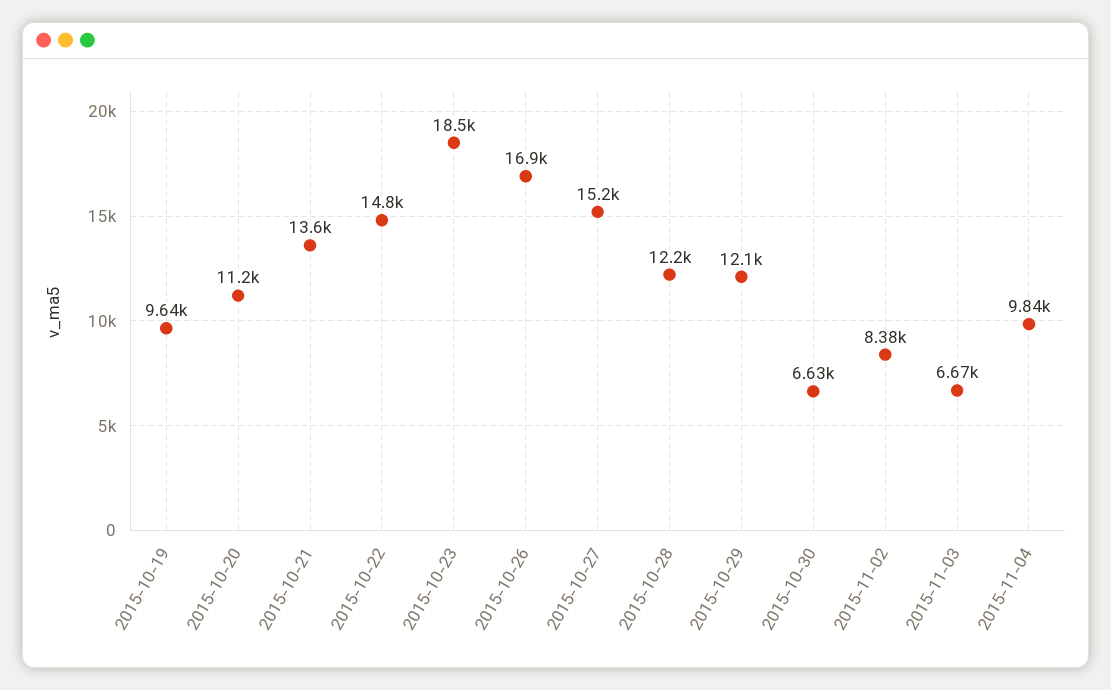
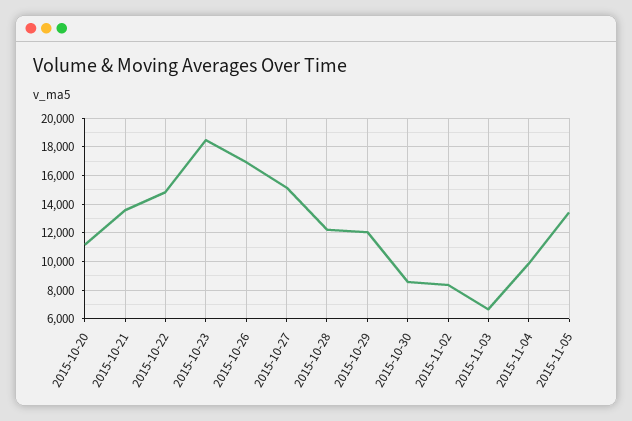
2015-10-19: 9640 -> none
2015-10-30: 6630 -> 8500
2015-11-05: none -> 13500

